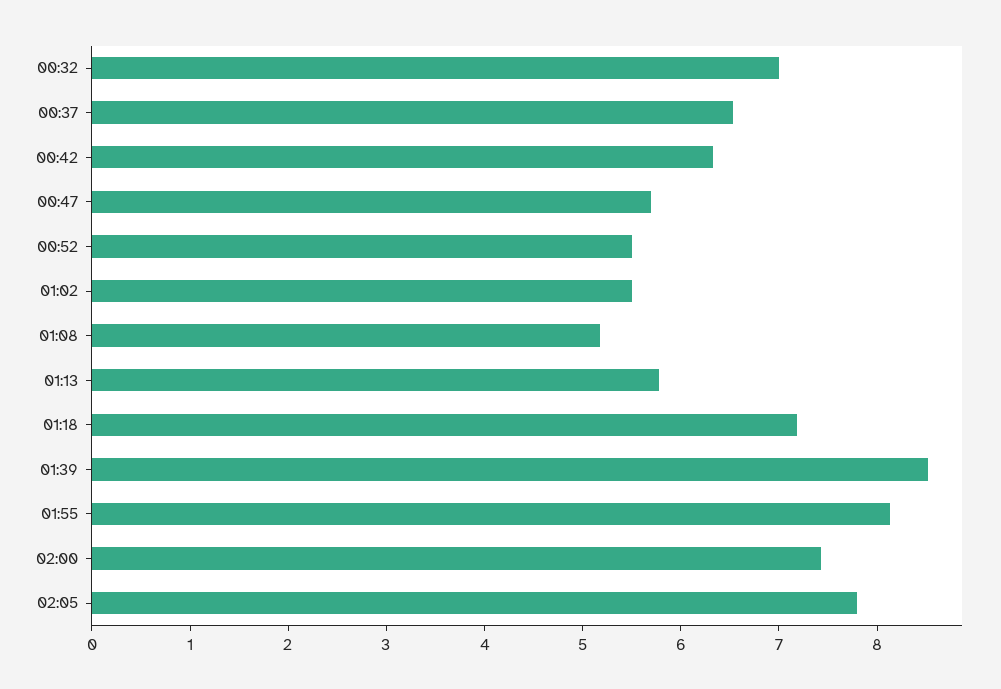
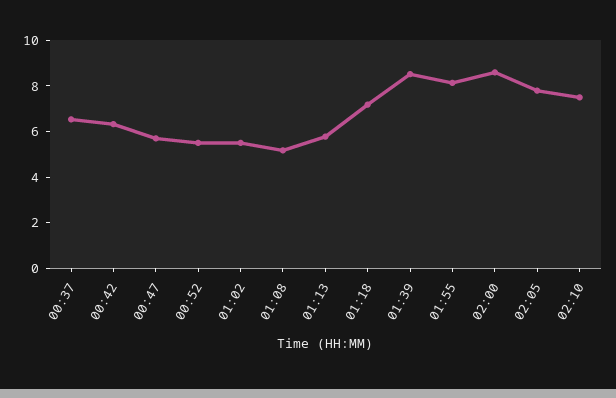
00:32: 7 -> none
02:00: 7.4 -> 8.5
02:10: none -> 7.5

